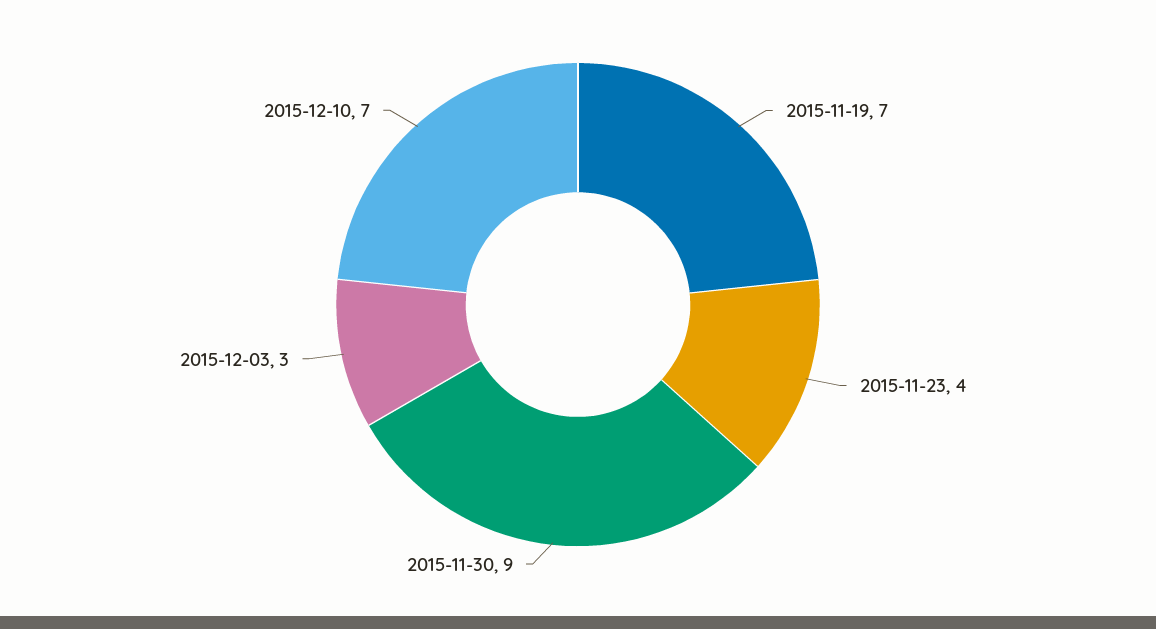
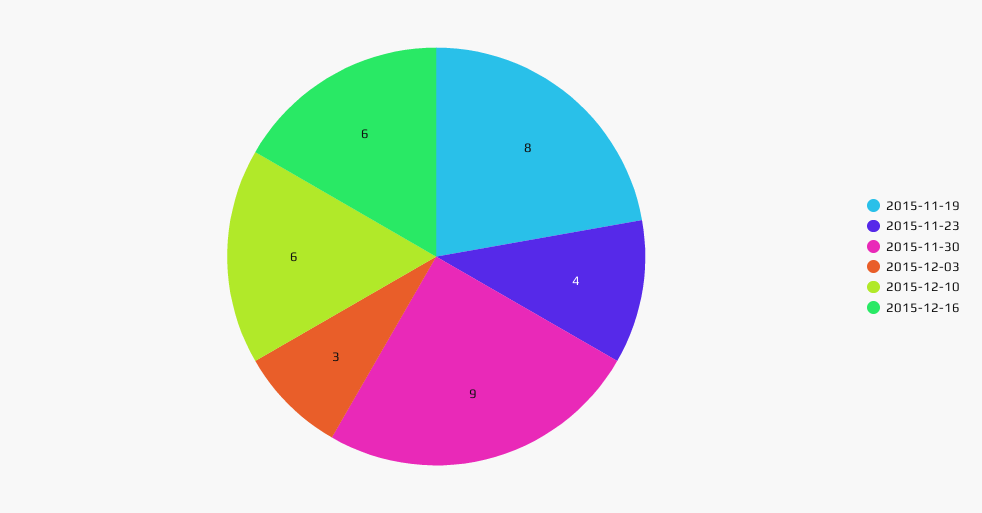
2015-11-19: 7 -> 8
2015-12-10: 7 -> 6
2015-12-16: none -> 6

